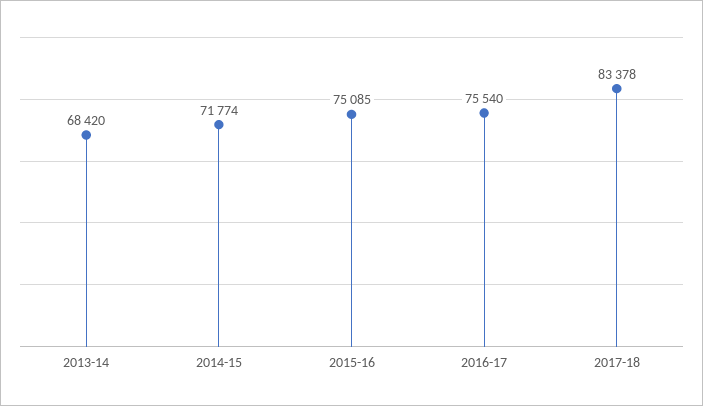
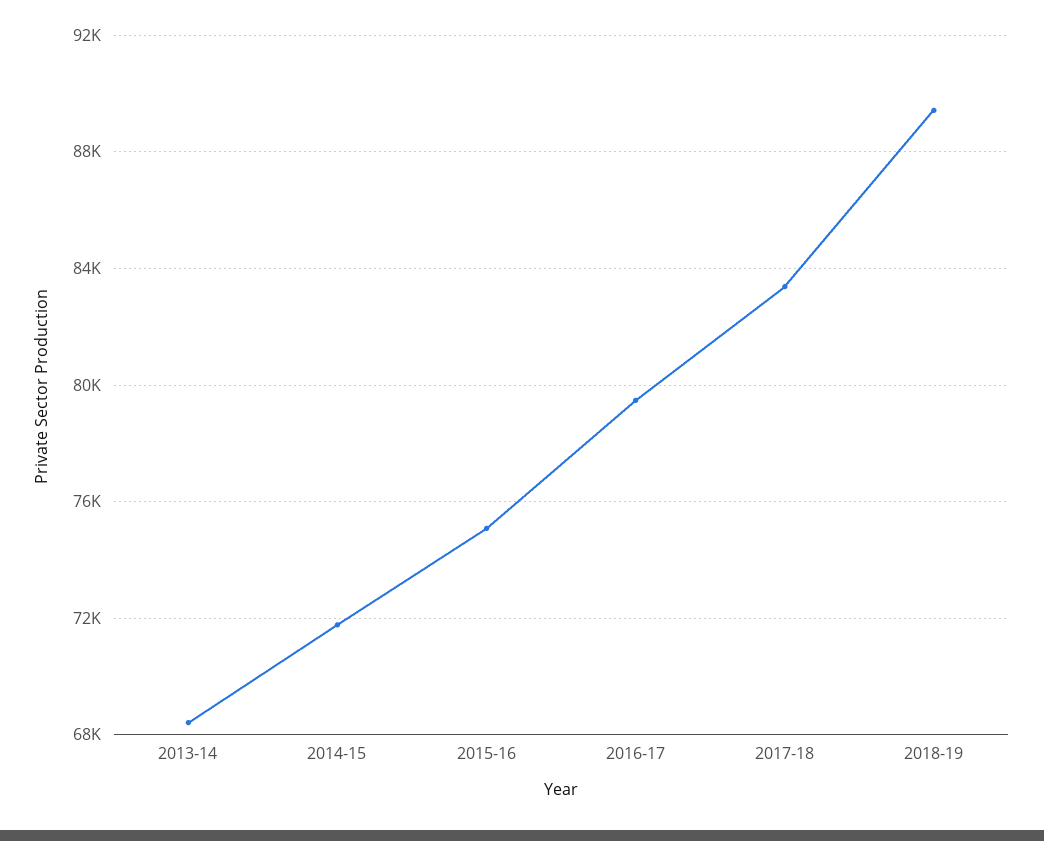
2016-17: 75540 -> 79500
2018-19: none -> 89500

